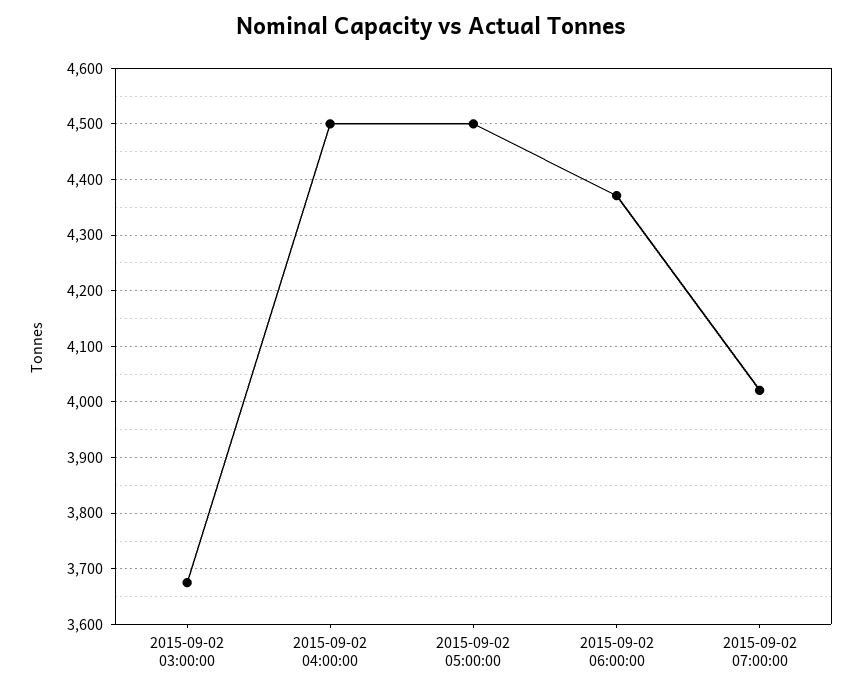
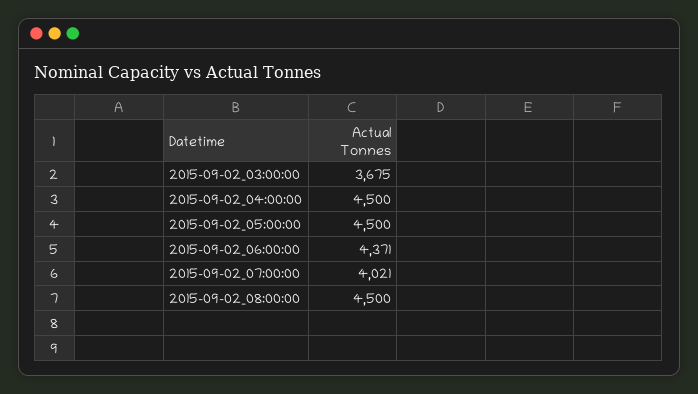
2015-09-02_08:00:00: none -> 4500

